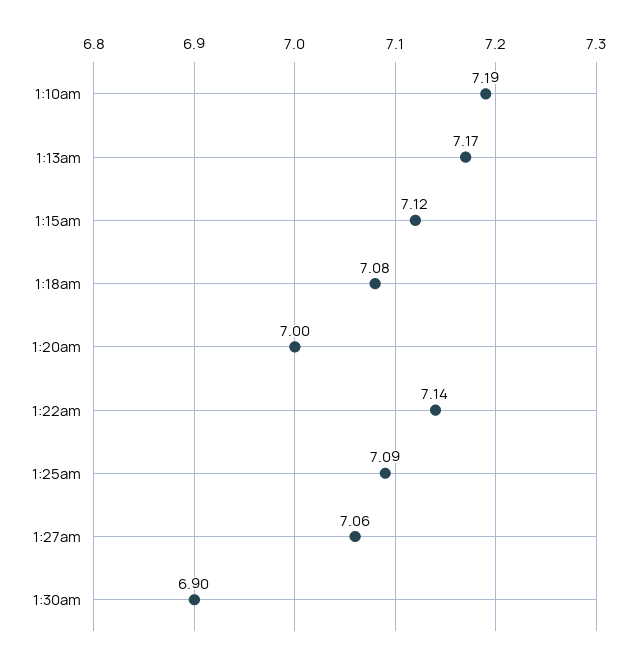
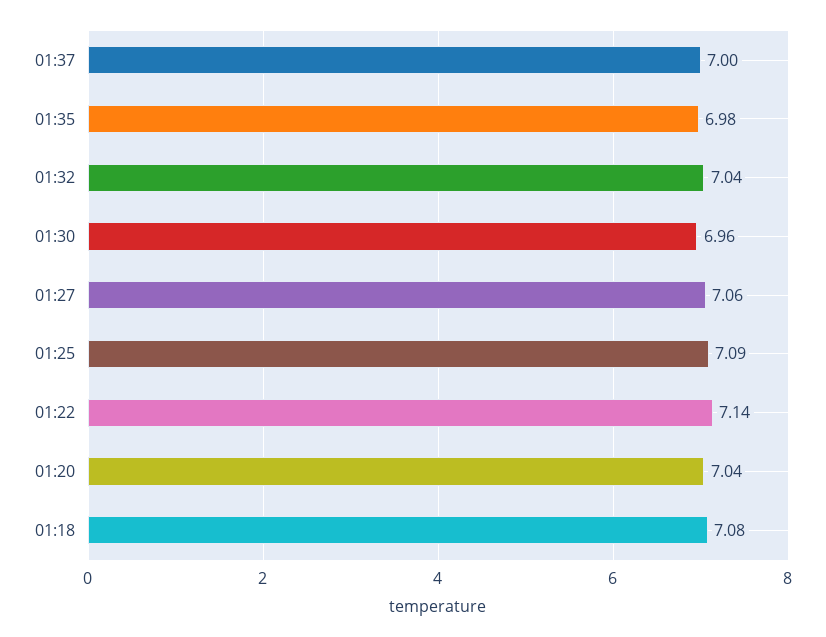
1:10am: 7.19 -> none
1:13am: 7.17 -> none
1:15am: 7.12 -> none
1:20am: 7 -> 7.04
1:30am: 6.9 -> 6.96
01:37: none -> 7
01:35: none -> 6.98
01:32: none -> 7.04

